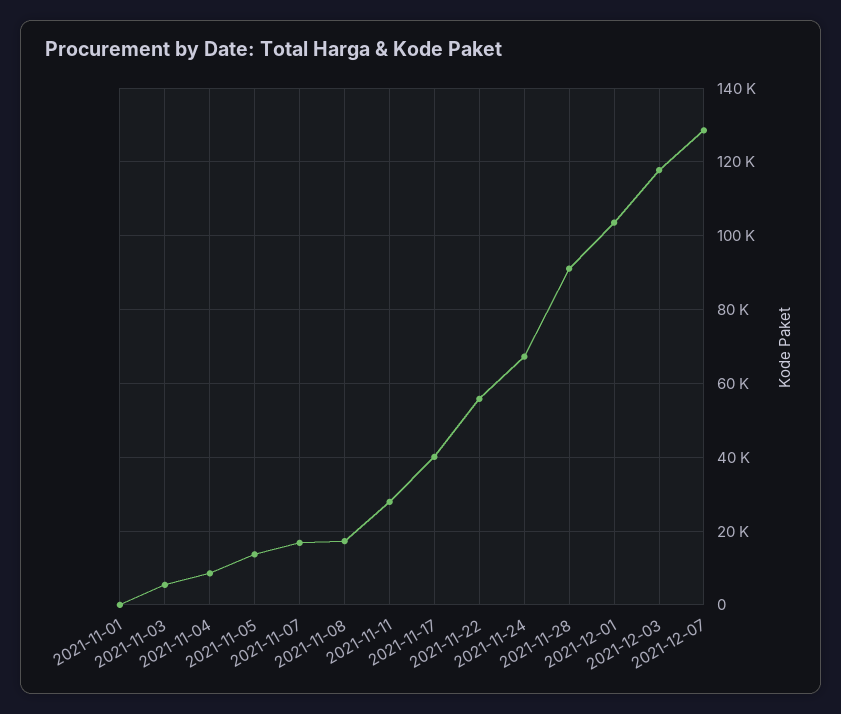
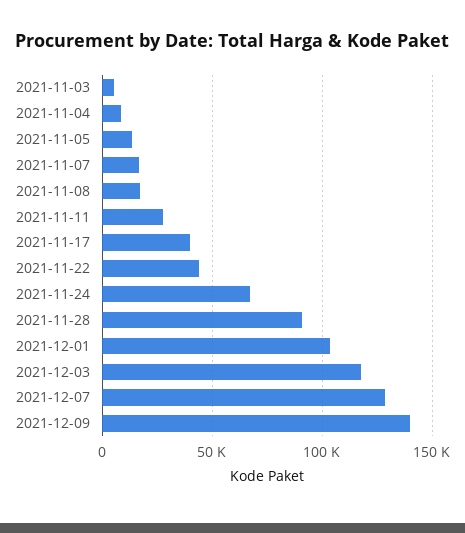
2021-11-01: 0 -> none
2021-11-22: 56000 -> 45000
2021-12-09: none -> 140000

